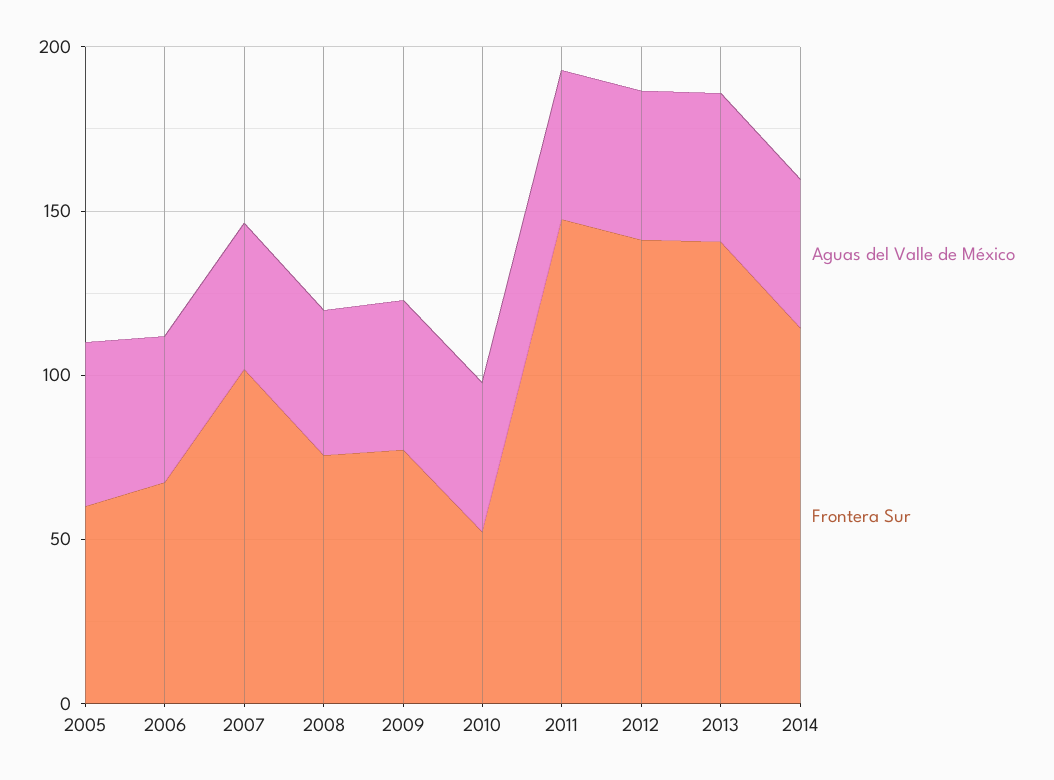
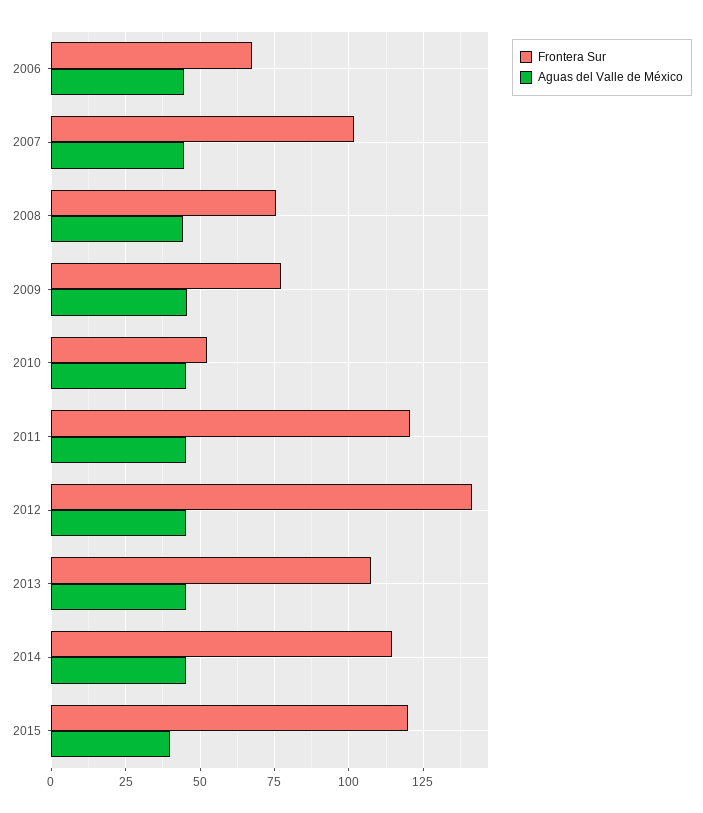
Aguas del Valle de México, 2005: 50 -> none
Frontera Sur, 2005: 60 -> none
Frontera Sur, 2011: 150 -> 120
Frontera Sur, 2013: 140 -> 107.5
Frontera Sur, 2015: none -> 120
Aguas del Valle de México, 2015: none -> 40

